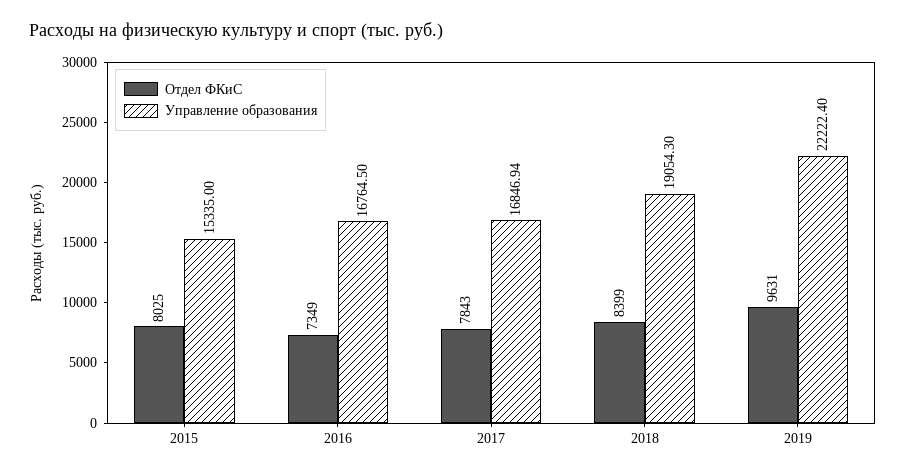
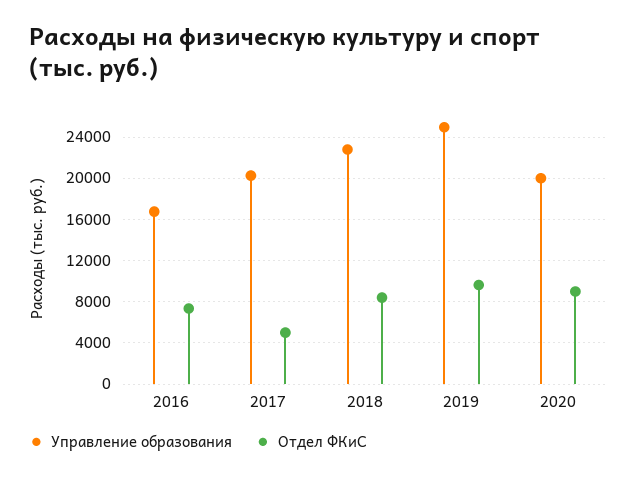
Отдел ФКиС, 2015: 8025 -> none
Управление образования, 2015: 15335 -> none
Отдел ФКиС, 2017: 7843 -> 5000
Управление образования, 2017: 16846.94 -> 20000
Управление образования, 2018: 19054.3 -> 23000
Управление образования, 2019: 22222.4 -> 25000
Управление образования, 2020: none -> 20000
Отдел ФКиС, 2020: none -> 9000

